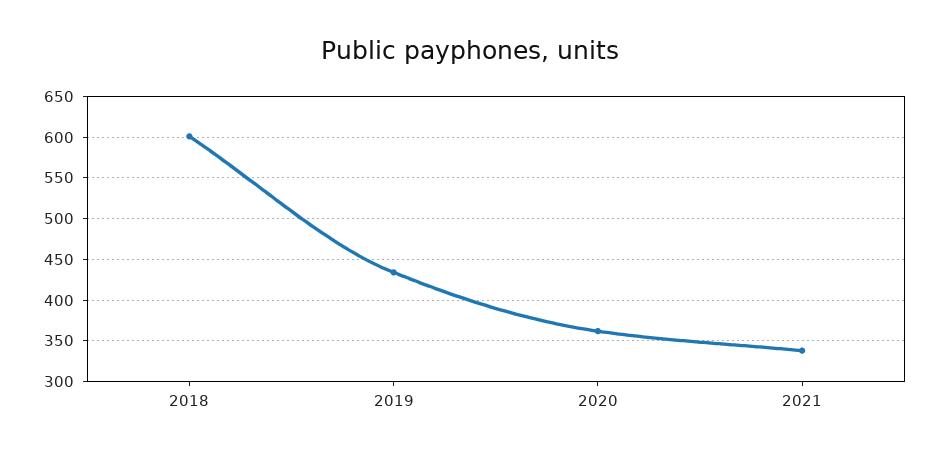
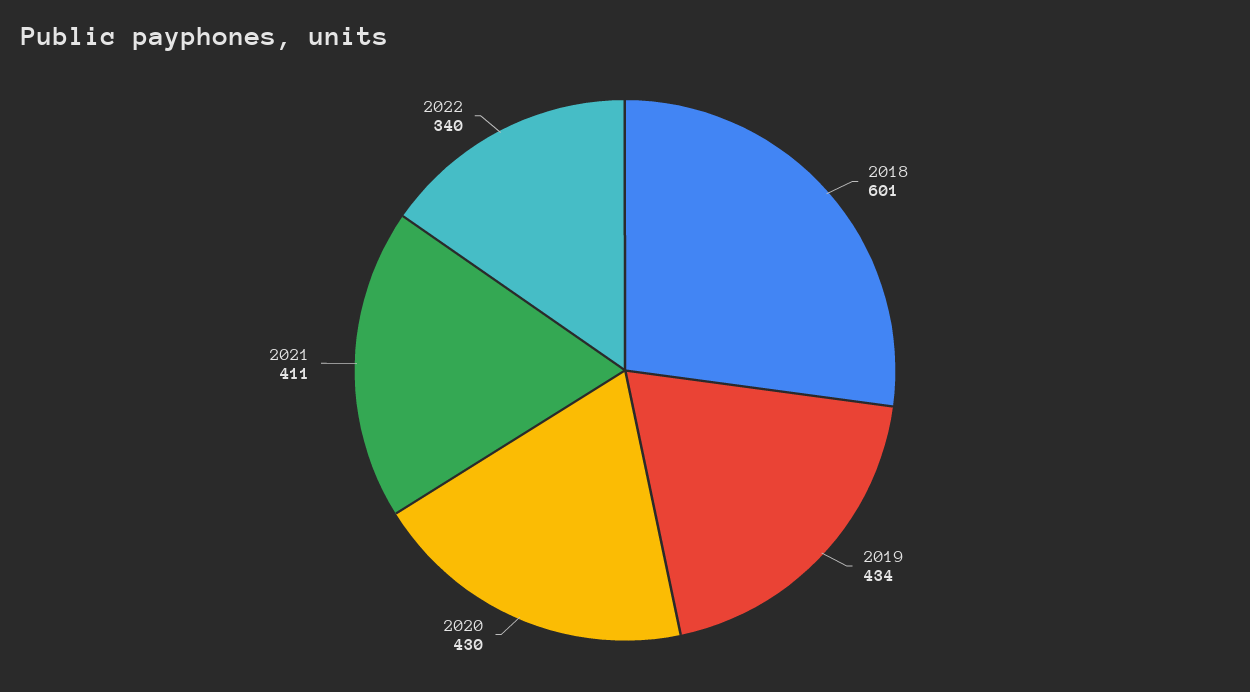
2020: 360 -> 430
2021: 340 -> 411
2022: none -> 340

